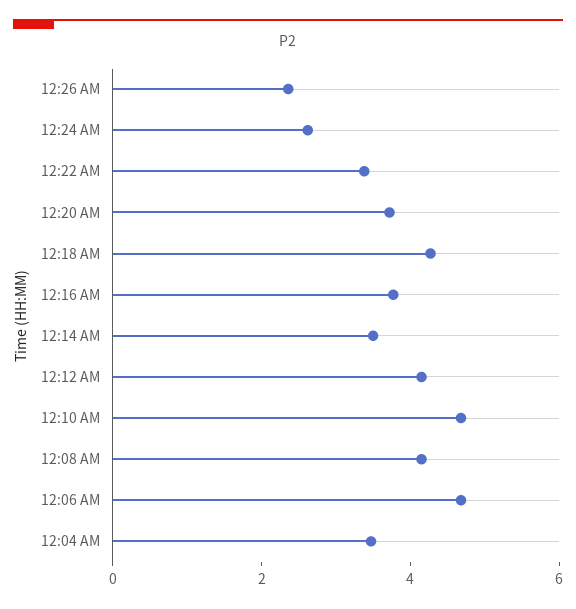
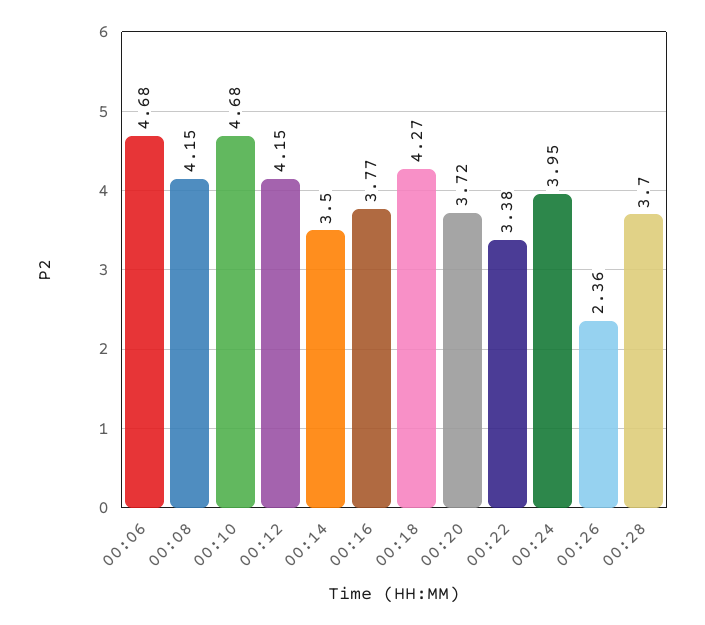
12:24 AM: 2.5 -> 3.95
12:04 AM: 3.5 -> none
00:28: none -> 3.7

